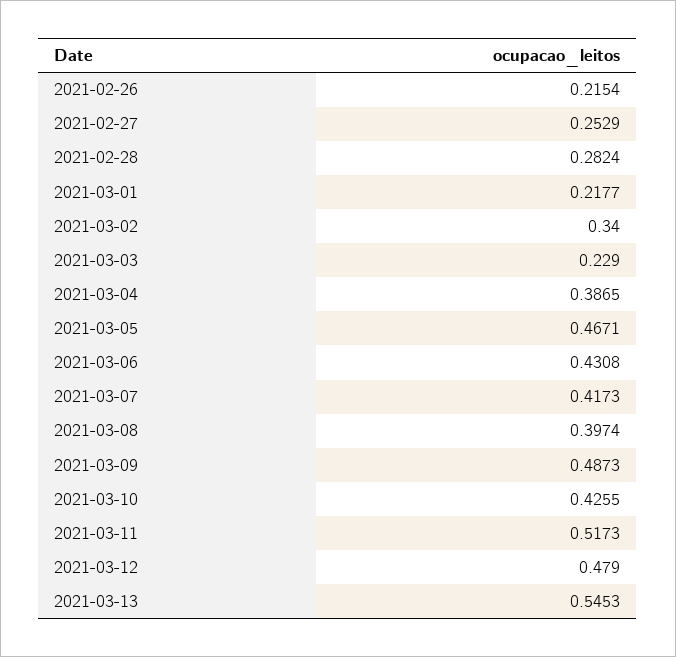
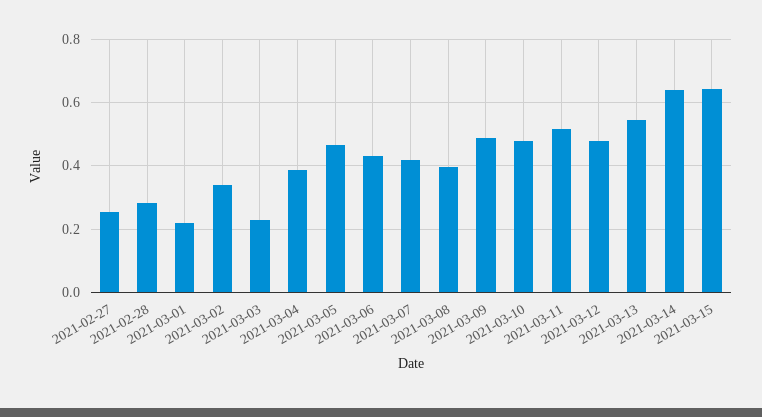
2021-02-26: 0.2154 -> none
2021-03-10: 0.4255 -> 0.48
2021-03-14: none -> 0.64
2021-03-15: none -> 0.64

